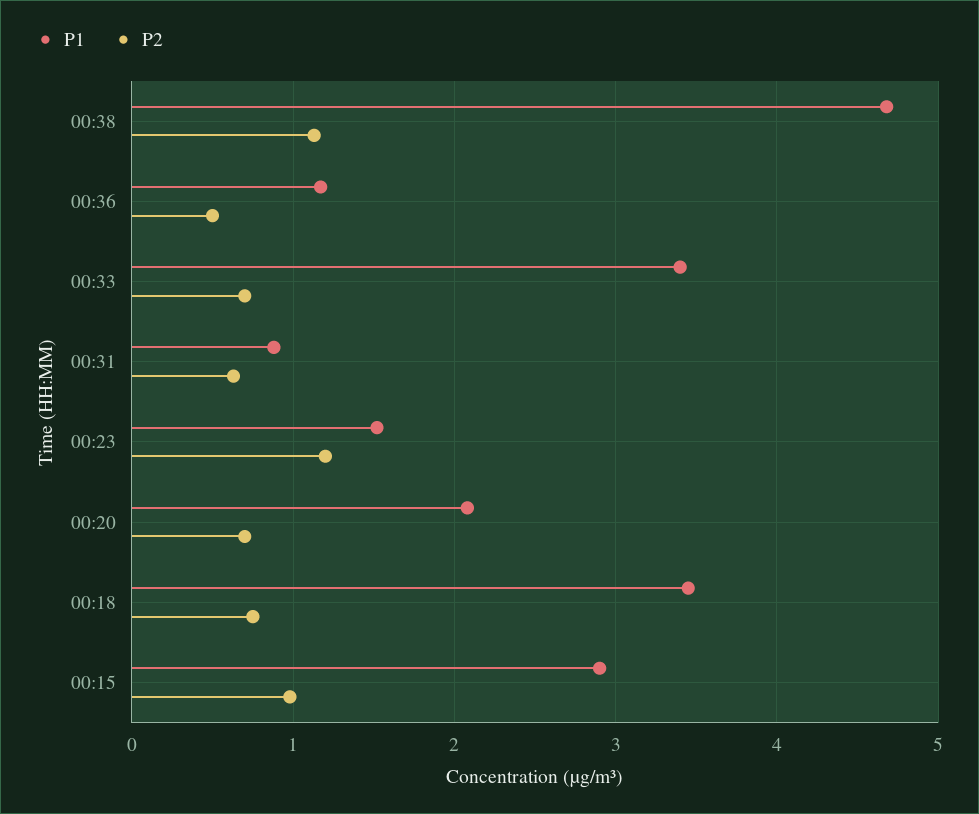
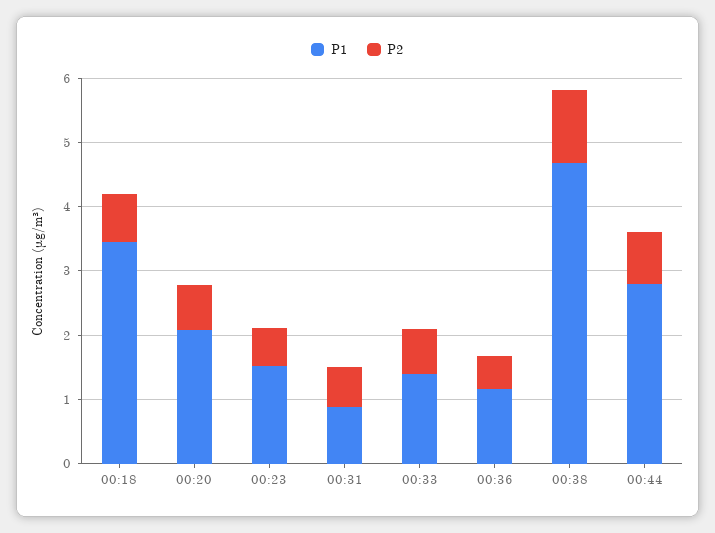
P1, 00:33: 3.4 -> 1.4
P2, 00:23: 1.2 -> 0.6
P1, 00:15: 2.9 -> none
P2, 00:15: 1 -> none
P1, 00:44: none -> 2.8
P2, 00:44: none -> 0.8

